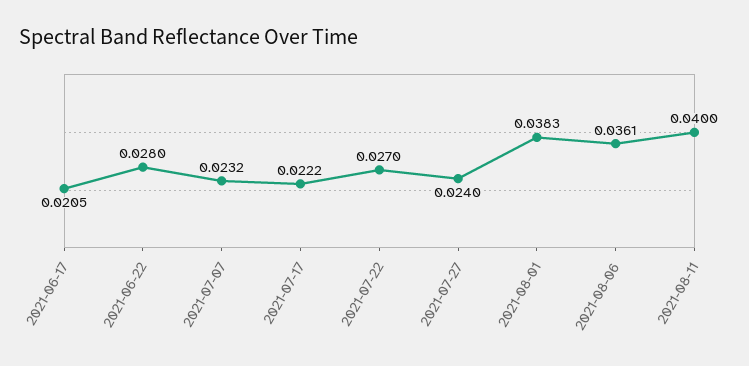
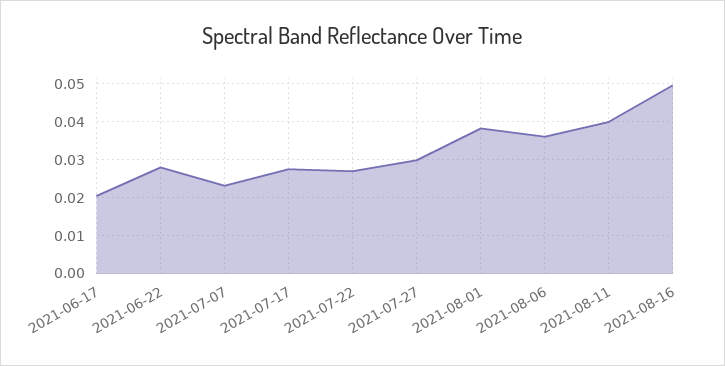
2021-07-17: 0.0222 -> 0.028
2021-07-27: 0.024 -> 0.03
2021-08-16: none -> 0.05

